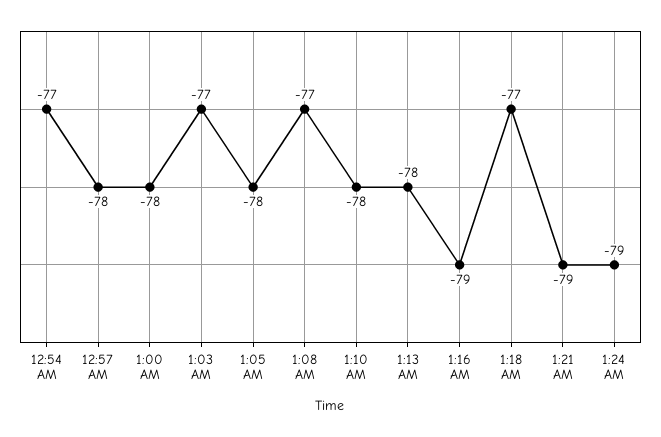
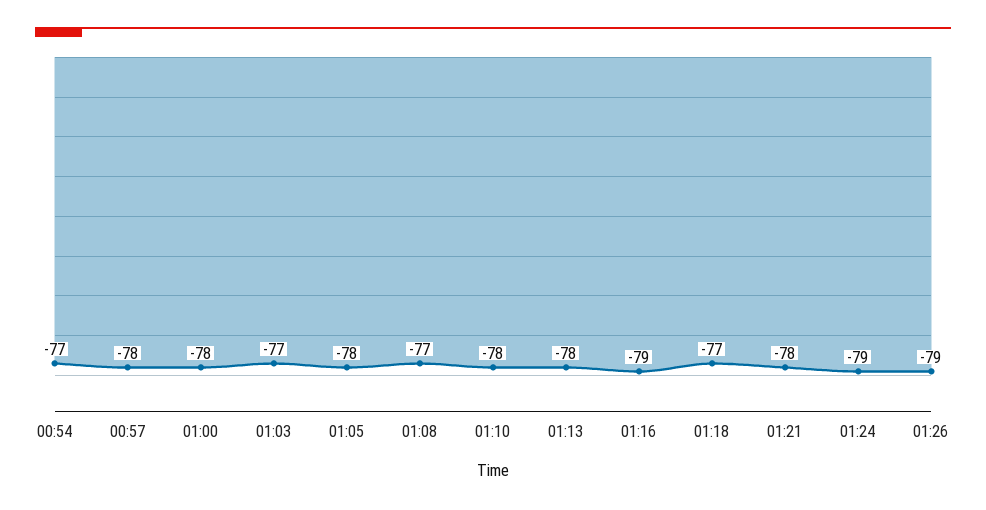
1:21 AM: -79 -> -78
01:26: none -> -79

